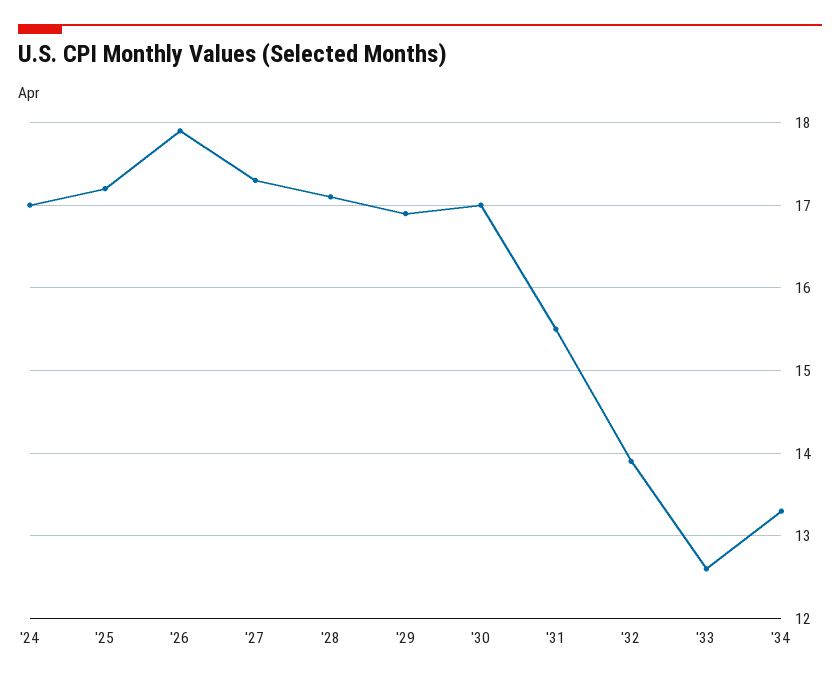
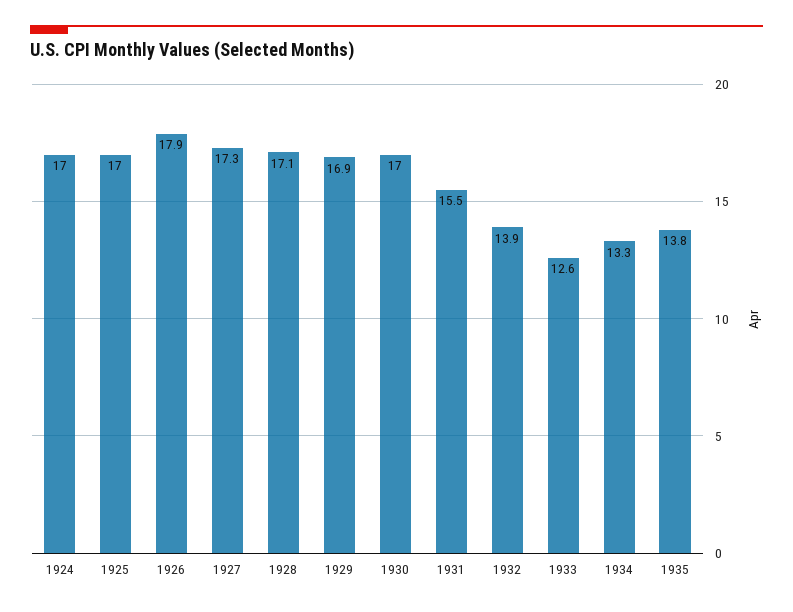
'25: 17.2 -> 17
1935: none -> 13.8

